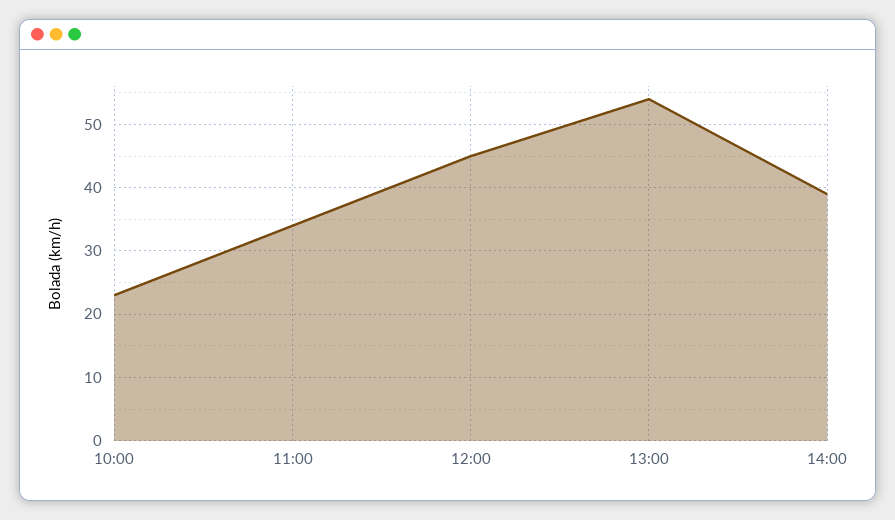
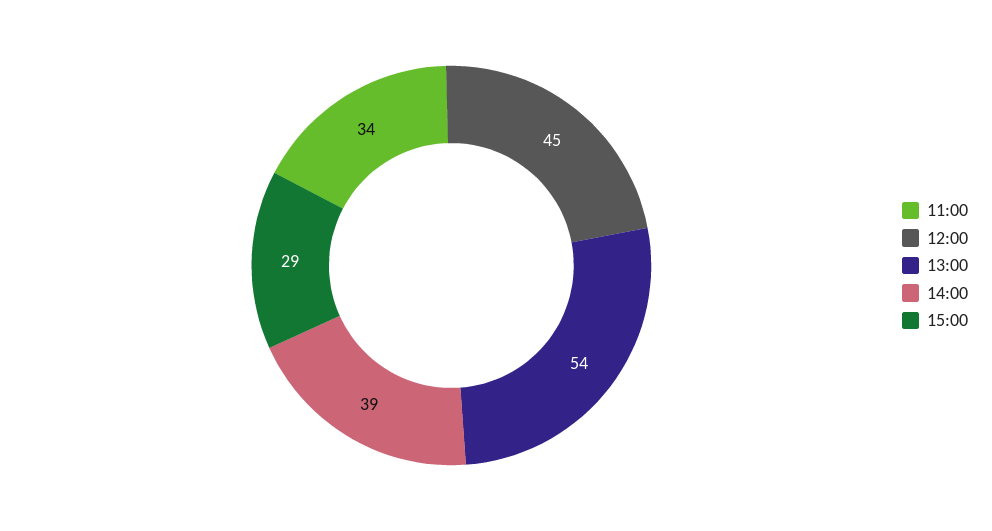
10:00: 23 -> none
15:00: none -> 29

